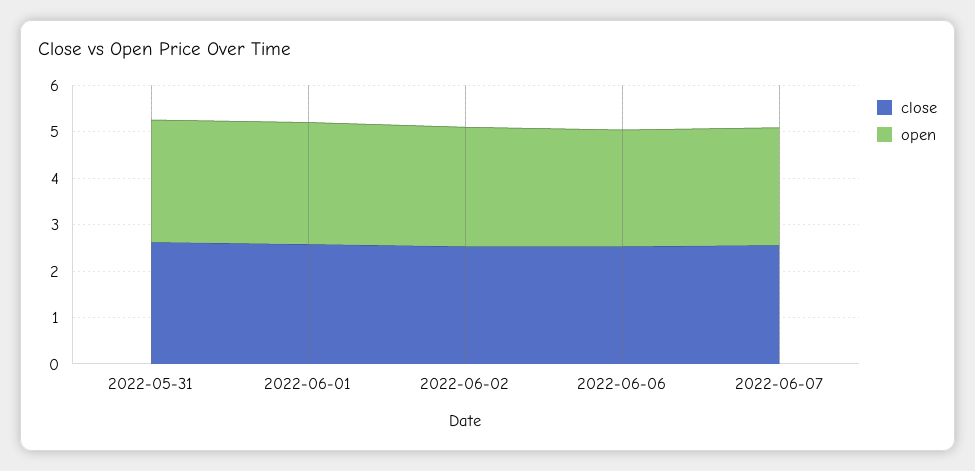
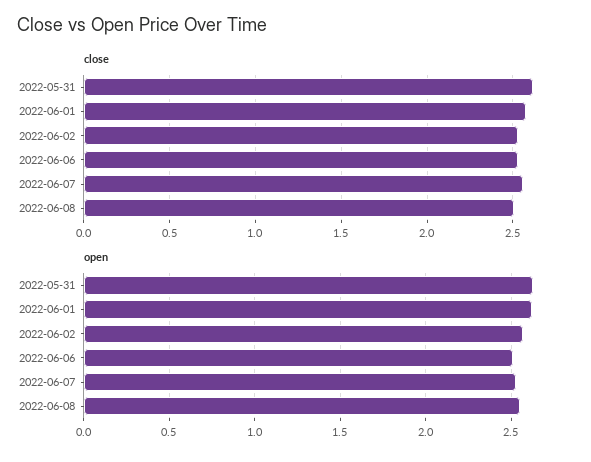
close, 2022-06-08: none -> 2.5
open, 2022-06-08: none -> 2.55

